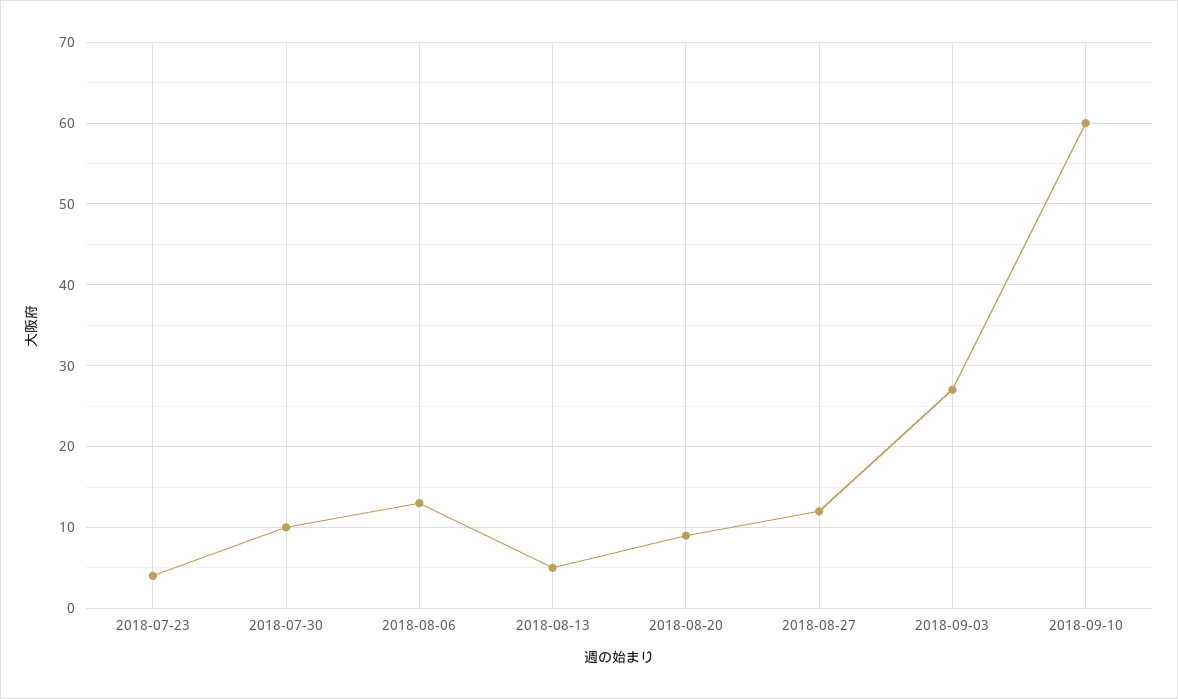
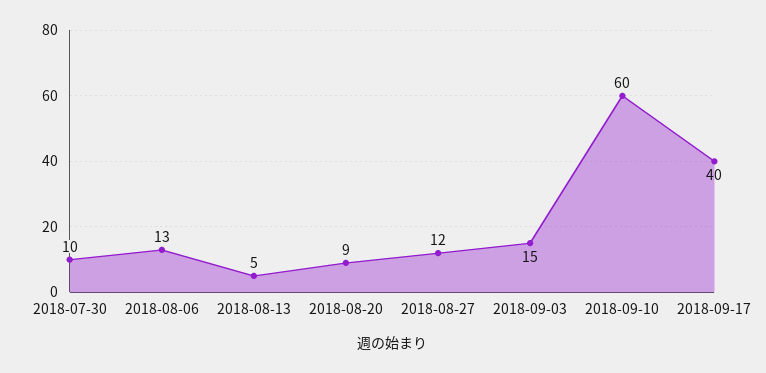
2018-07-23: 4 -> none
2018-09-03: 27 -> 15
2018-09-17: none -> 40

